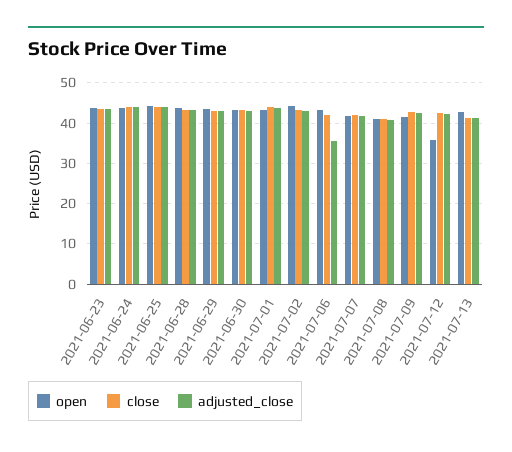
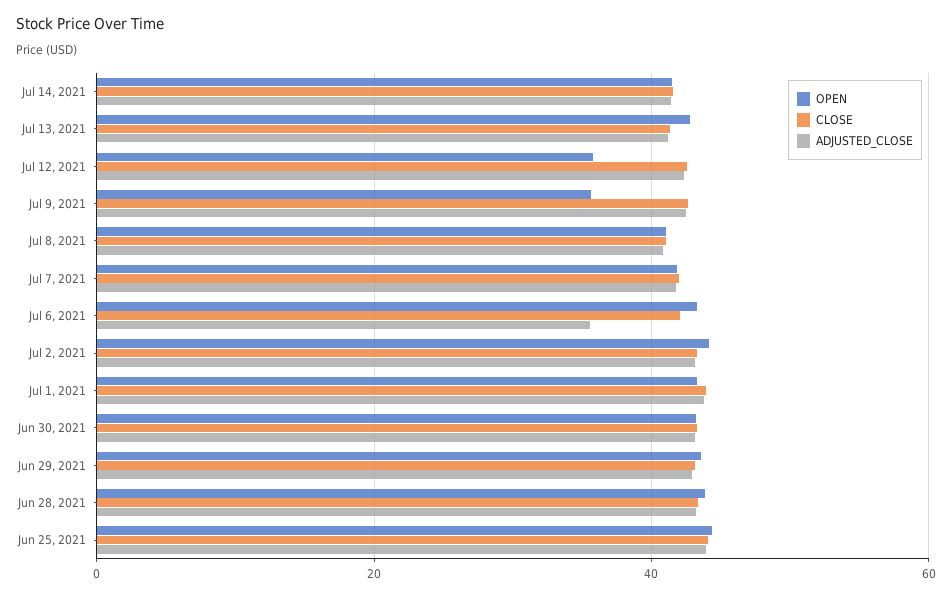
open, 2021-06-23: 44 -> none
close, 2021-06-23: 44 -> none
adjusted_close, 2021-06-23: 44 -> none
open, 2021-06-24: 44 -> none
close, 2021-06-24: 44 -> none
adjusted_close, 2021-06-24: 44 -> none
open, 2021-07-09: 42 -> 36
open, Jul 14, 2021: none -> 42
close, Jul 14, 2021: none -> 42
adjusted_close, Jul 14, 2021: none -> 42

